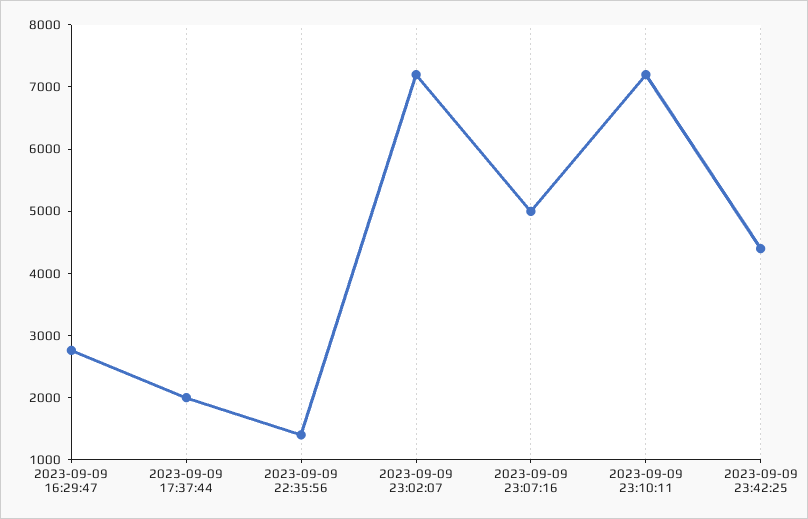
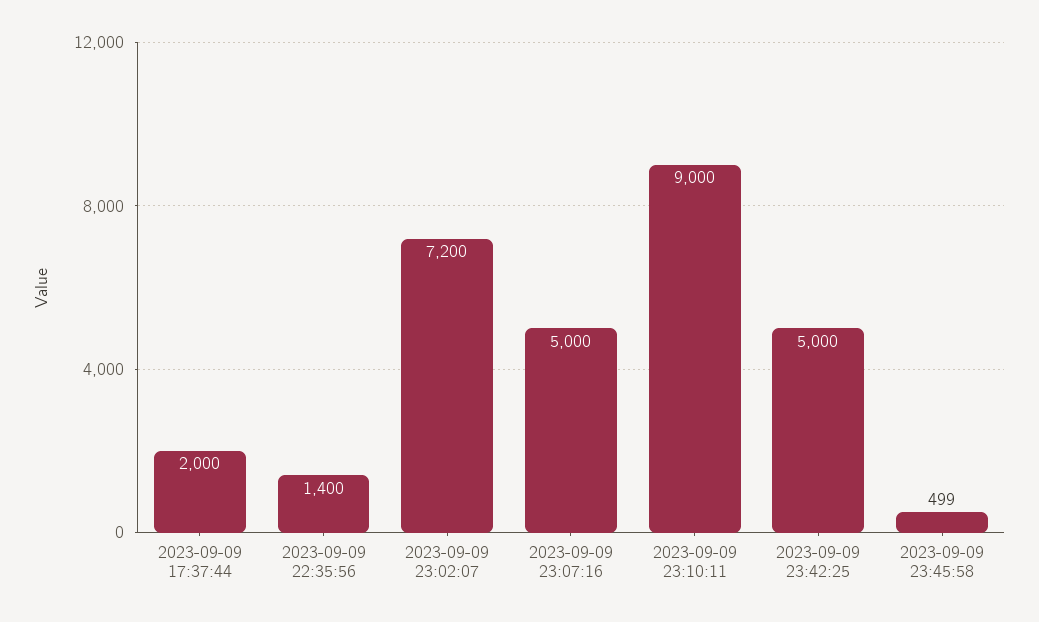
2023-09-09 16:29:47: 2800 -> none
2023-09-09 23:10:11: 7200 -> 9000
2023-09-09 23:42:25: 4400 -> 5000
2023-09-09 23:45:58: none -> 499

